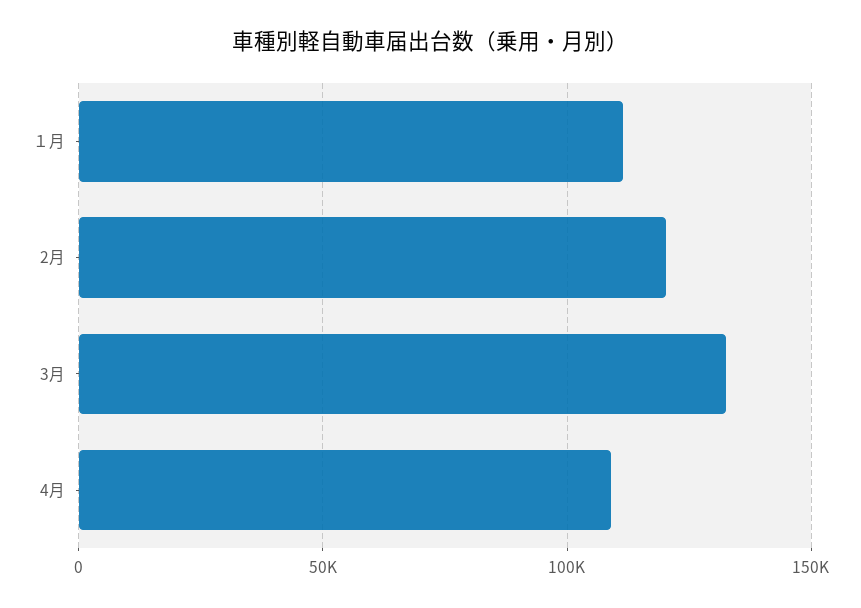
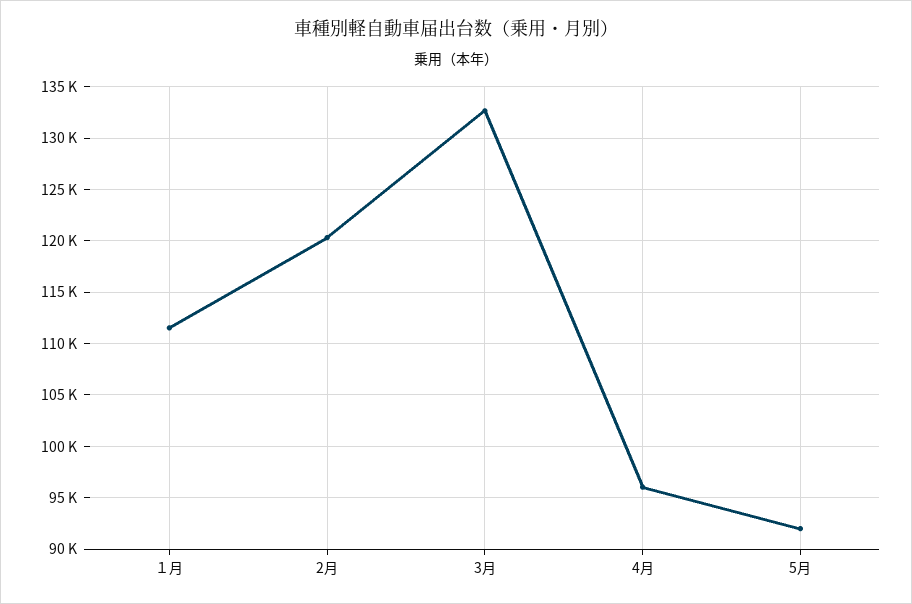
4月: 110000 -> 96000
5月: none -> 92000

